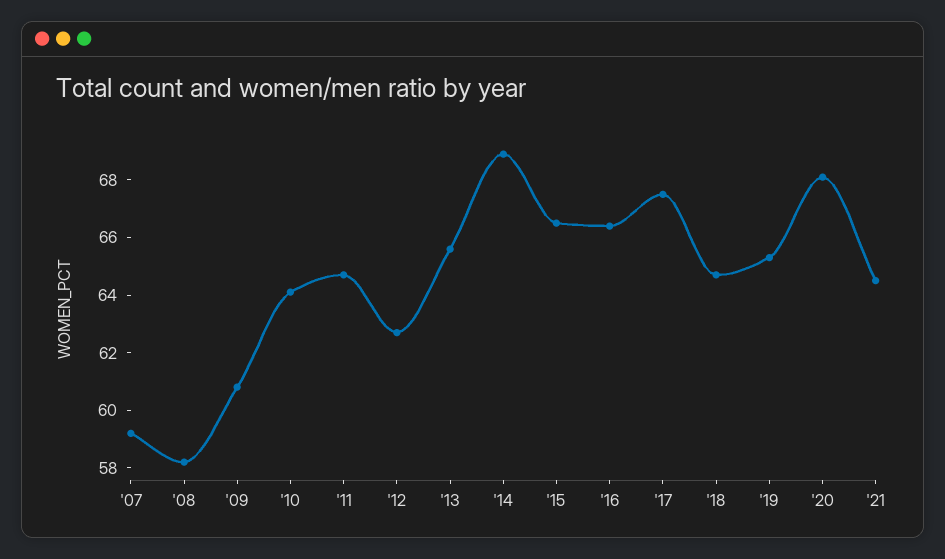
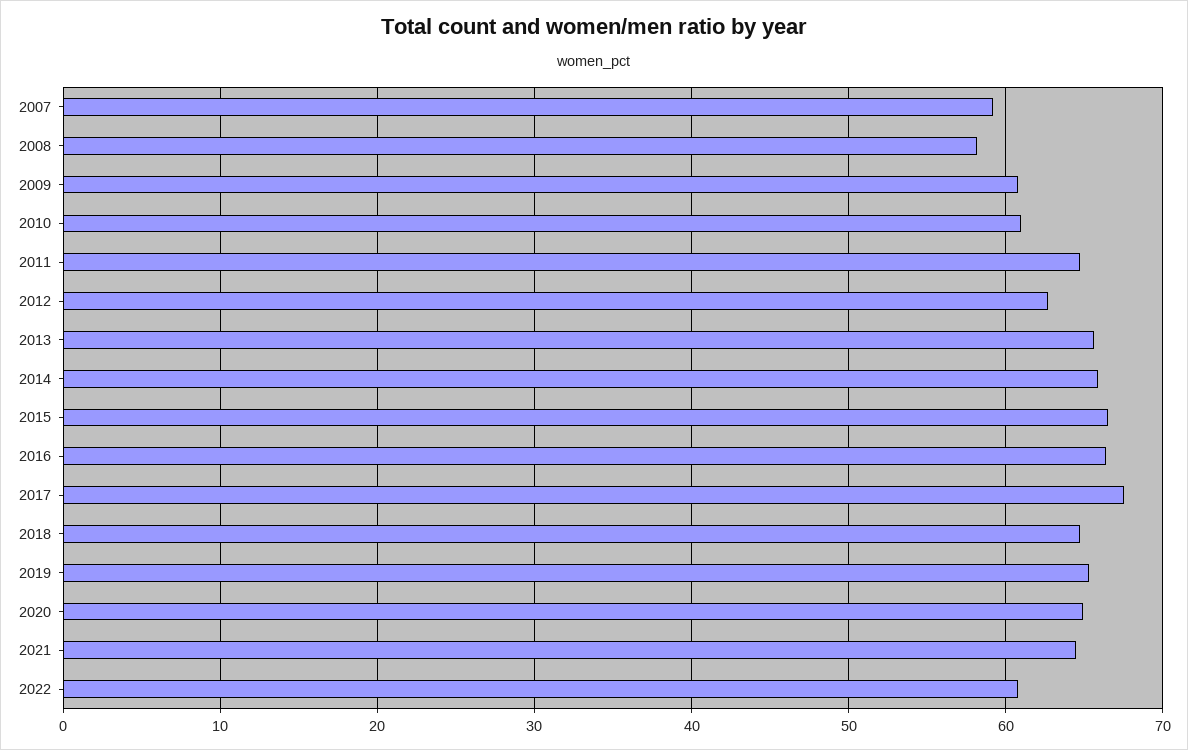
'10: 64 -> 61
'14: 69 -> 66
'20: 68 -> 65
2022: none -> 61

